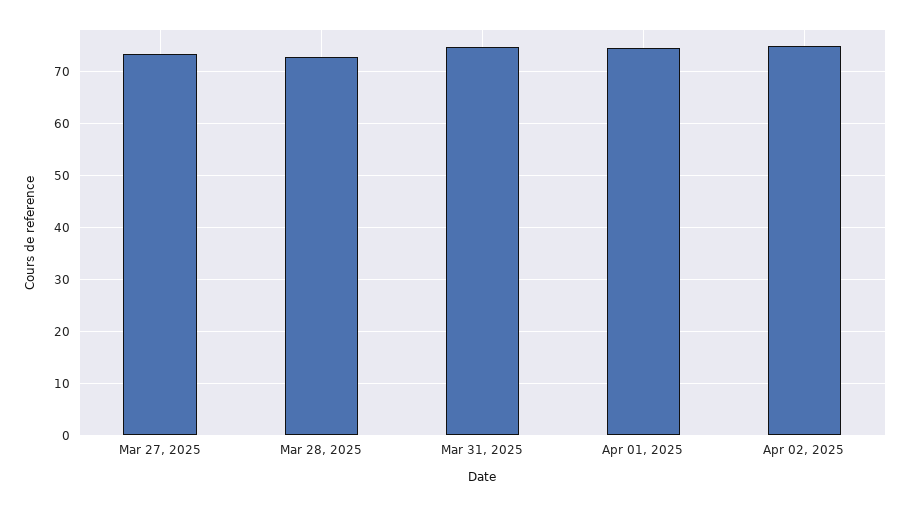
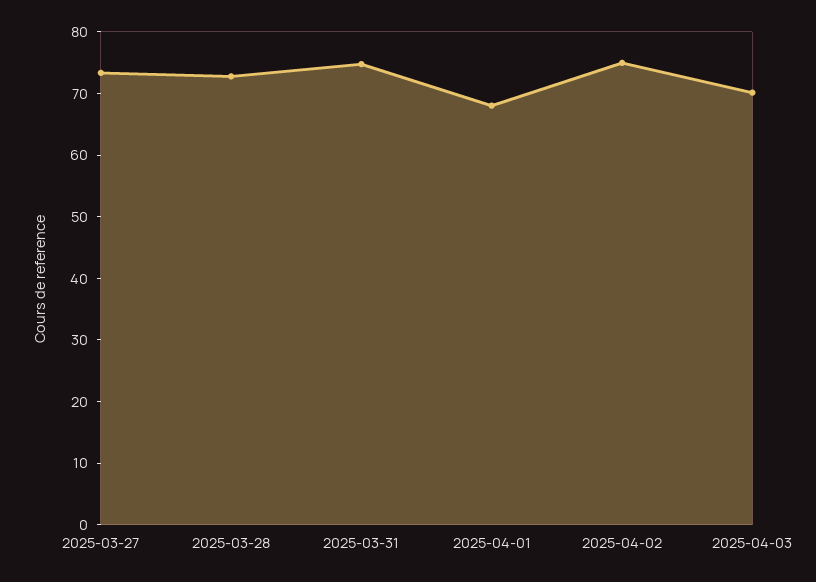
Apr 01, 2025: 74 -> 68
2025-04-03: none -> 70

